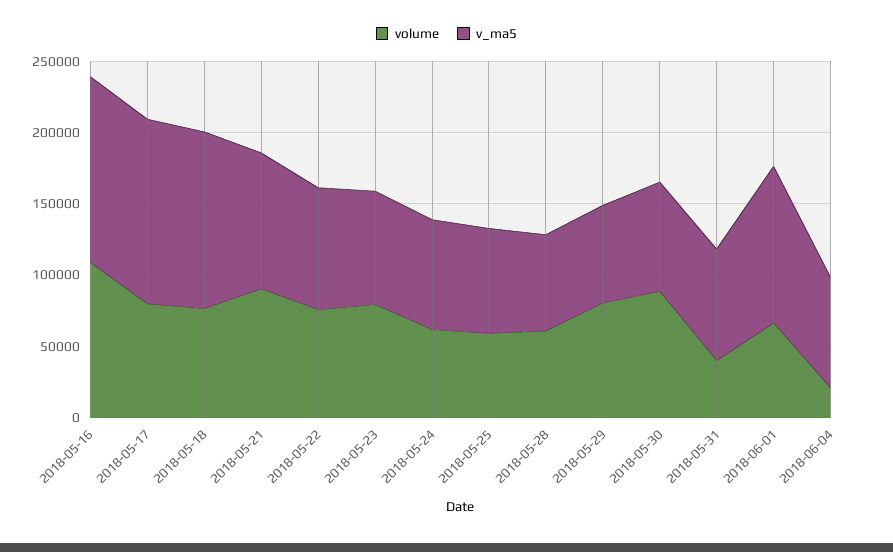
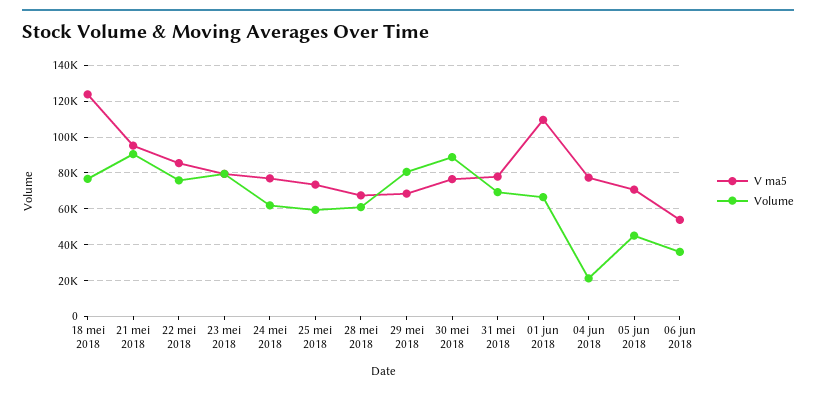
volume, 2018-05-16: 110000 -> none
v_ma5, 2018-05-16: 130000 -> none
volume, 2018-05-17: 80000 -> none
v_ma5, 2018-05-17: 130000 -> none
volume, 2018-05-31: 40000 -> 70000
v_ma5, 05 jun 2018: none -> 70000
volume, 05 jun 2018: none -> 45000
v_ma5, 06 jun 2018: none -> 55000
volume, 06 jun 2018: none -> 35000

